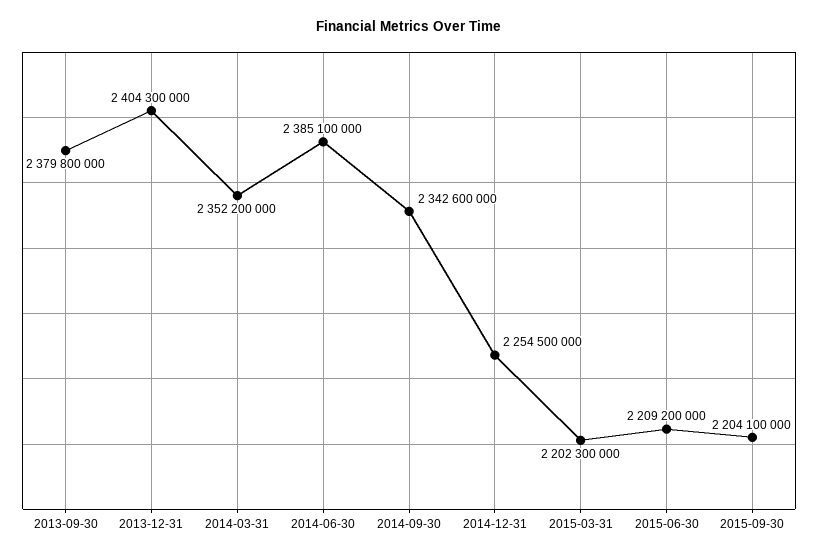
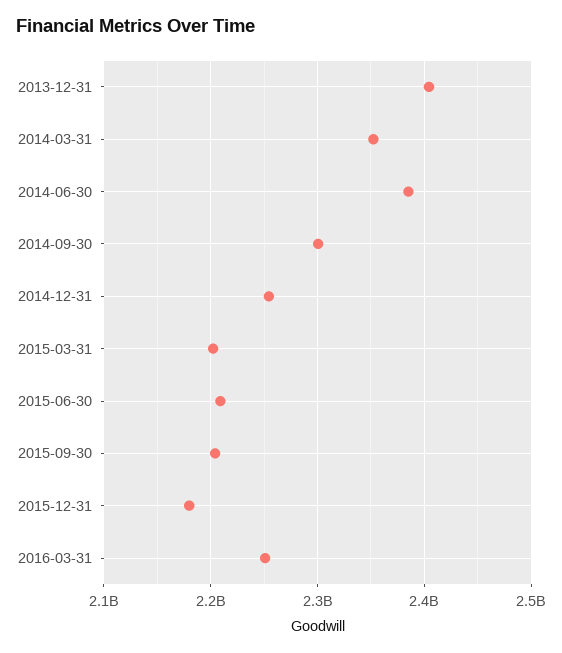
2013-09-30: 2379800000 -> none
2014-09-30: 2342600000 -> 2300000000
2015-12-31: none -> 2180000000
2016-03-31: none -> 2250000000

